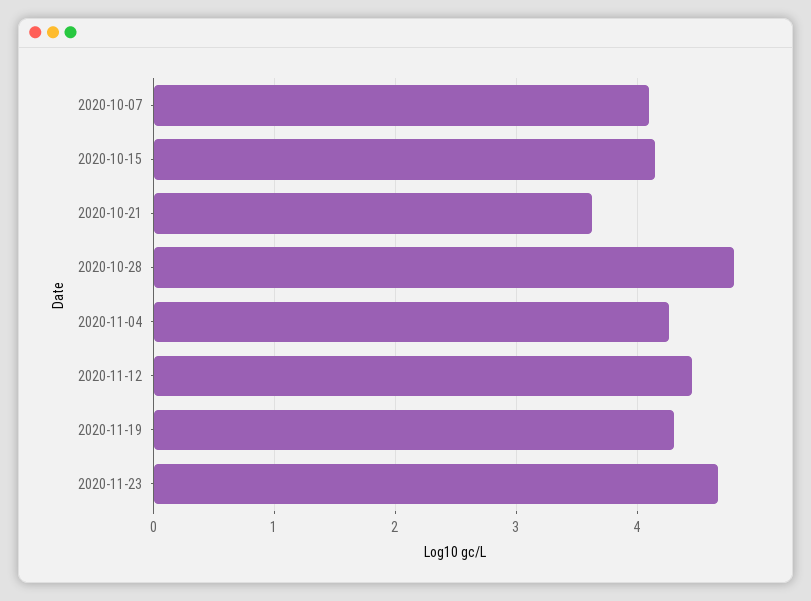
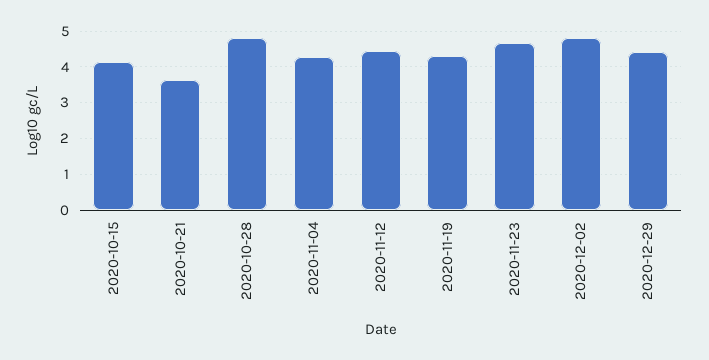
2020-10-07: 4.1 -> none
2020-12-02: none -> 4.8
2020-12-29: none -> 4.4

